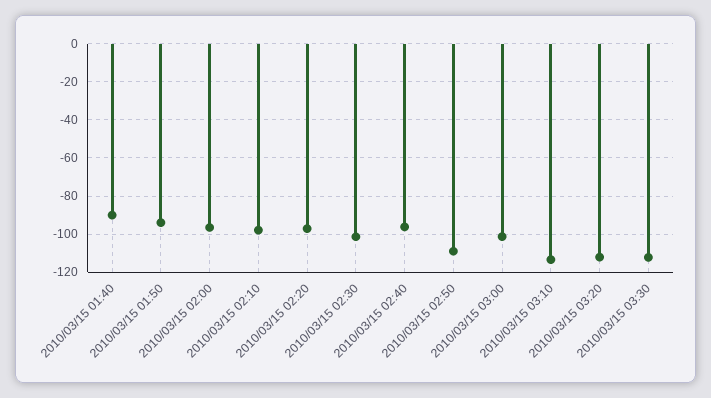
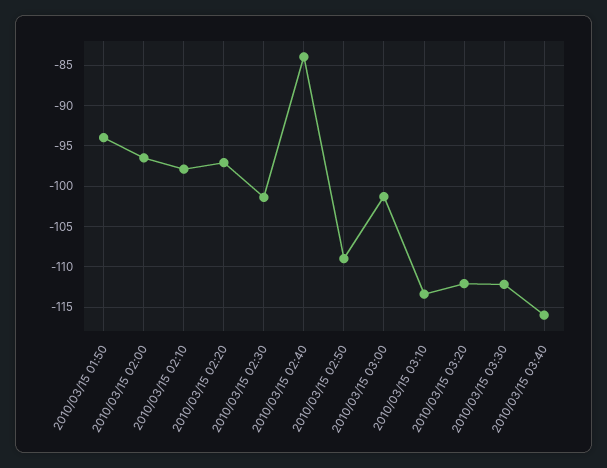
2010/03/15 01:40: -90 -> none
2010/03/15 02:40: -95 -> -84
2010/03/15 03:40: none -> -116

